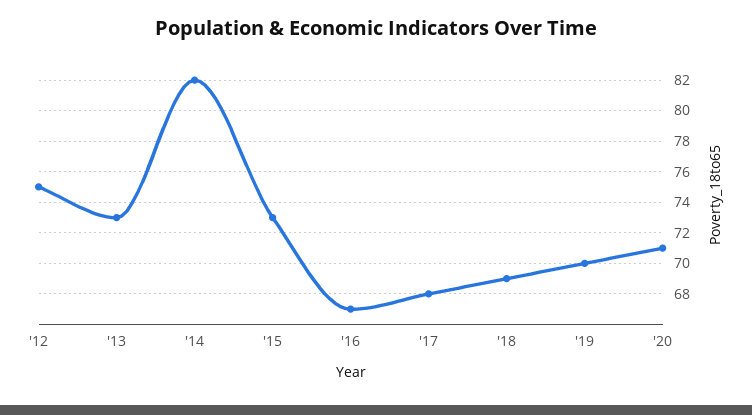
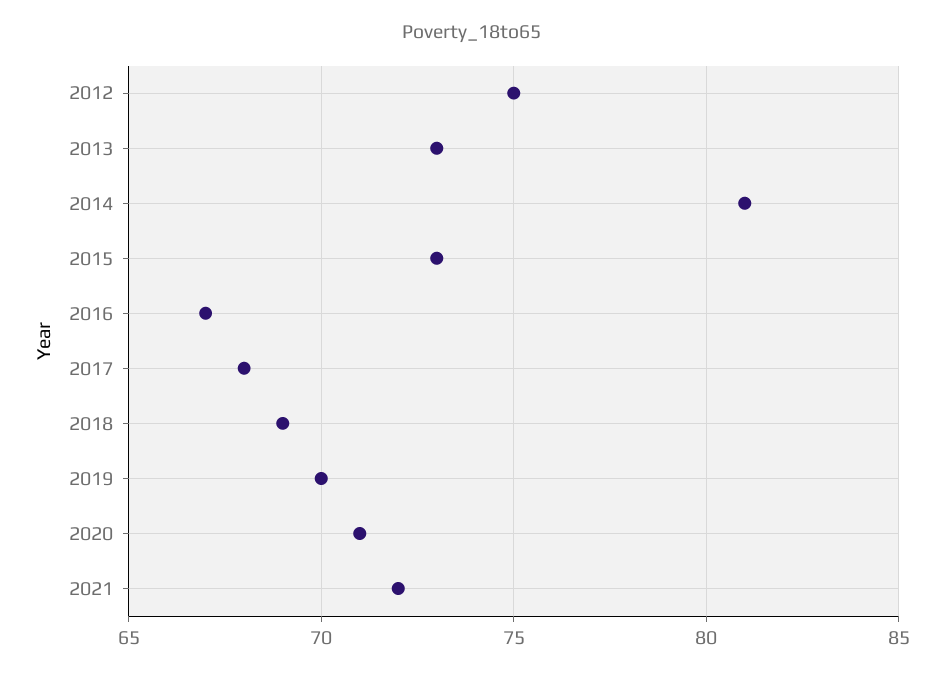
'14: 82 -> 81
2021: none -> 72

